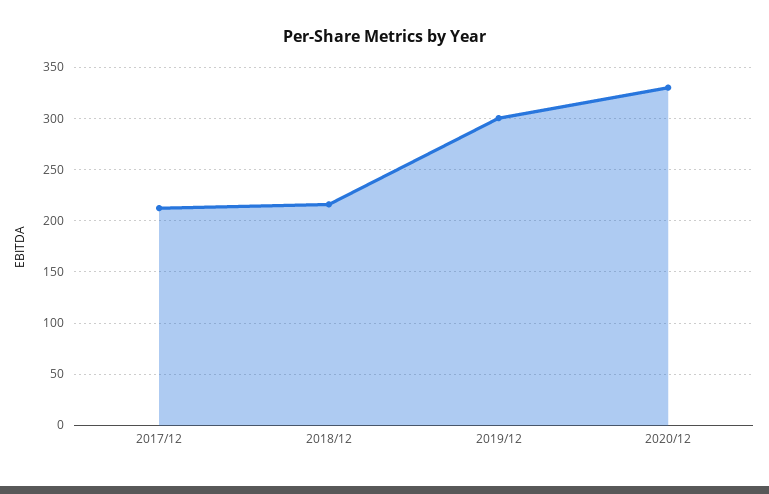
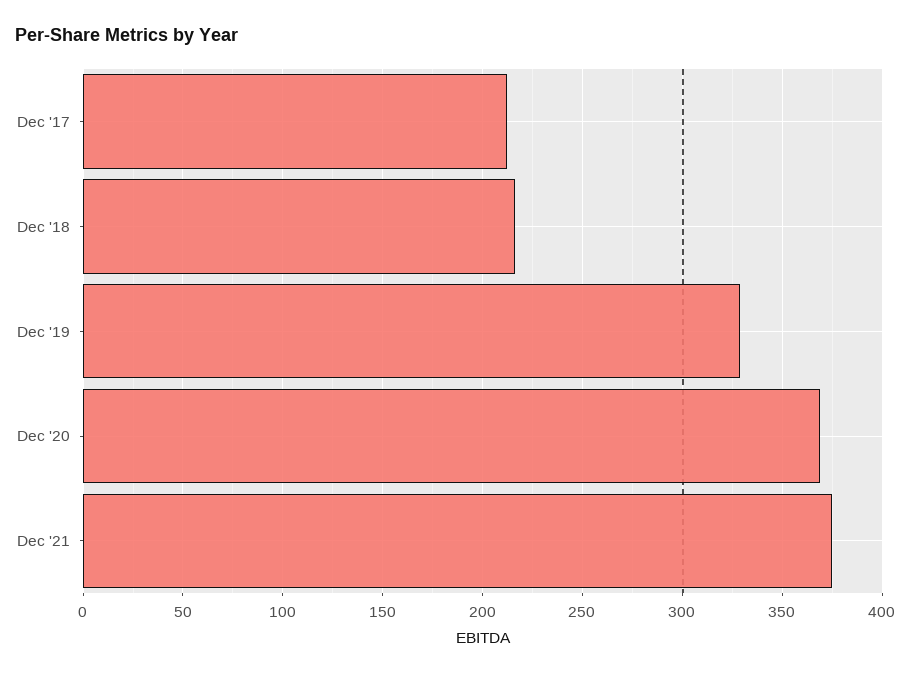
2019/12: 300 -> 330
2020/12: 330 -> 370
Dec '21: none -> 375

